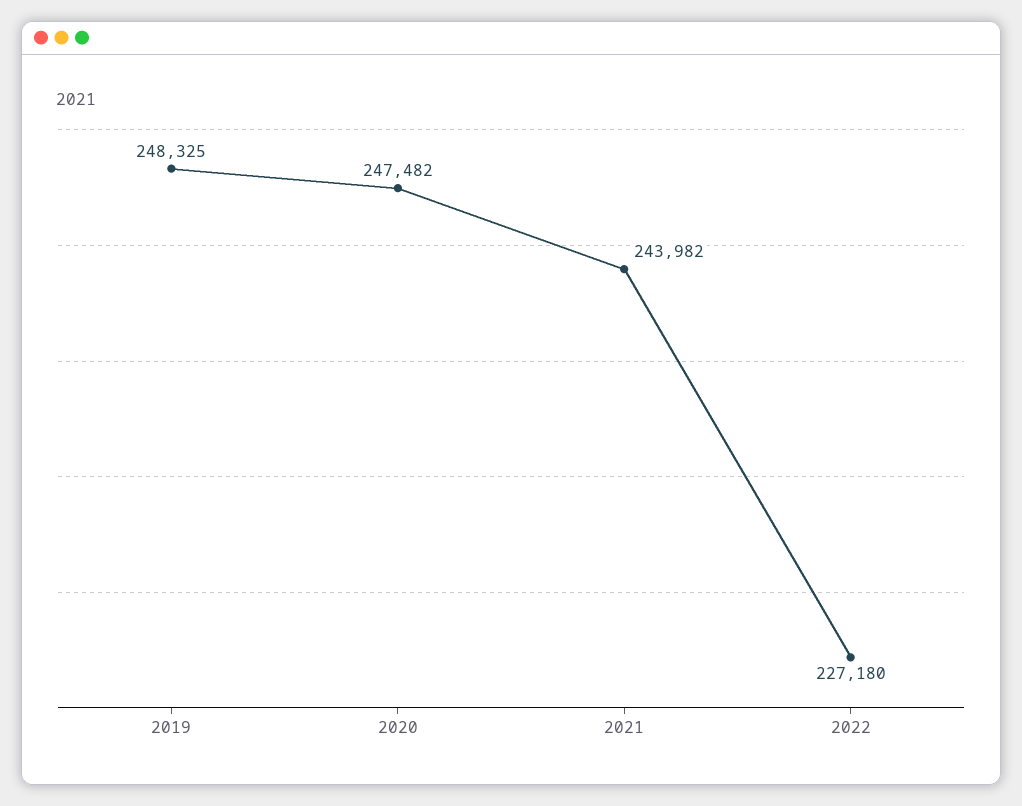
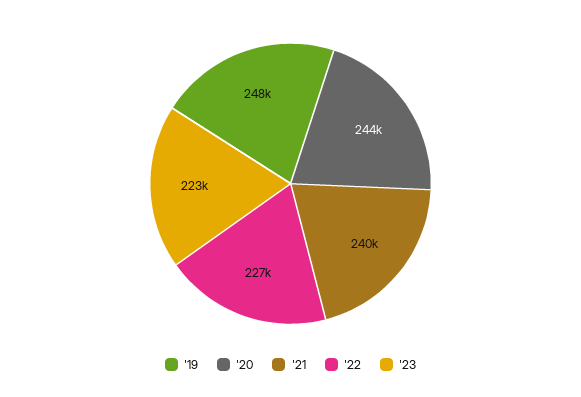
2020: 247482 -> 244000
2021: 243982 -> 240000
'23: none -> 223000

